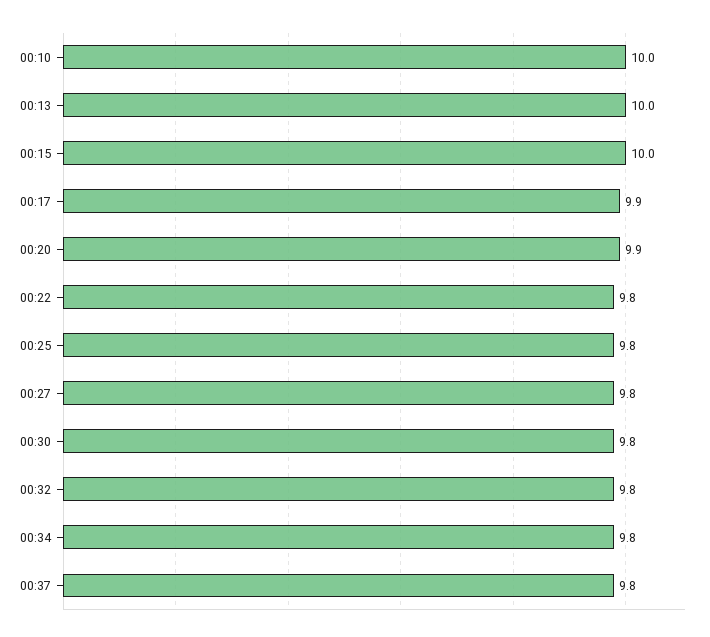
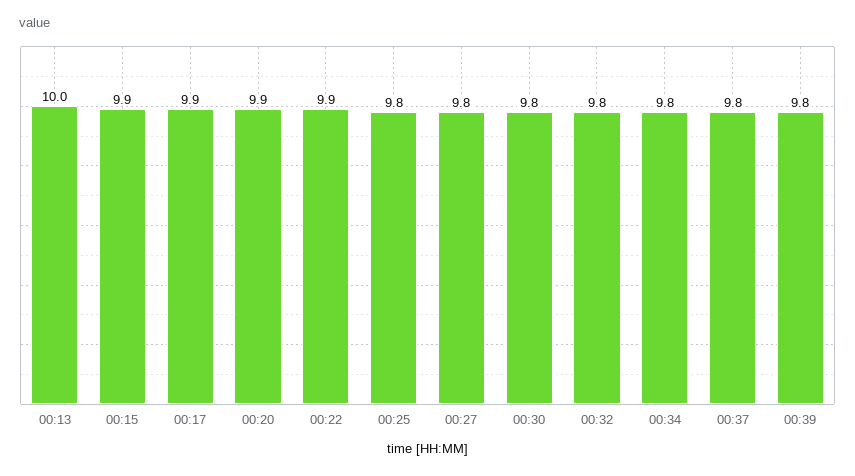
00:10: 10 -> none
00:15: 10 -> 9.9
00:22: 9.8 -> 9.9
00:39: none -> 9.8

